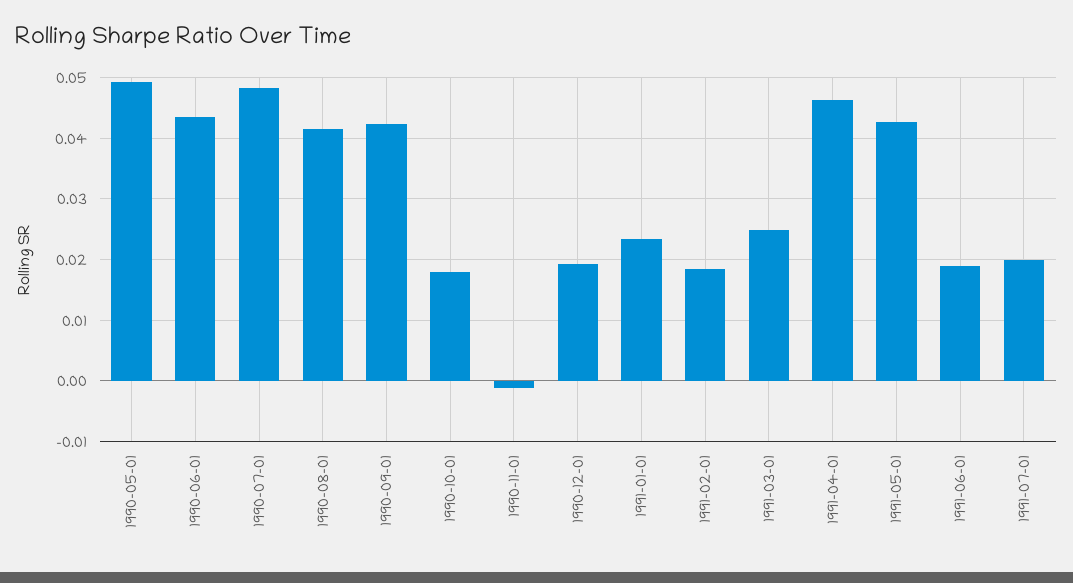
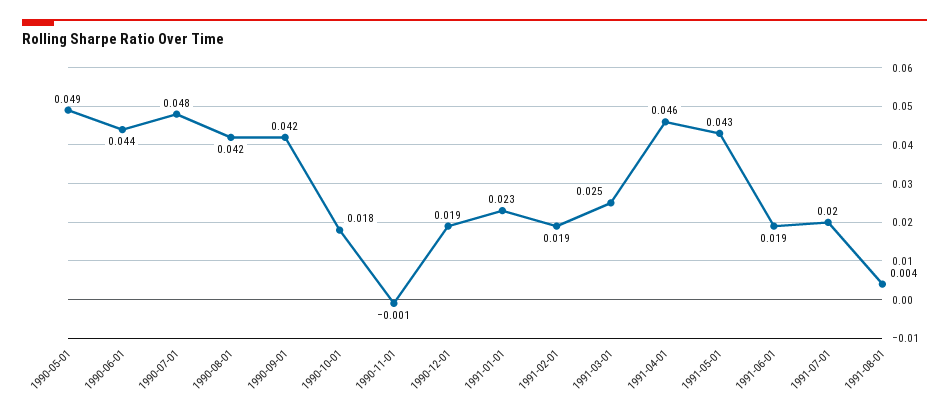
1991-08-01: none -> 0.004

